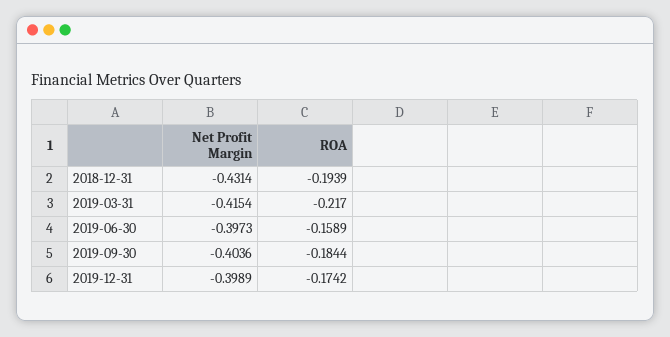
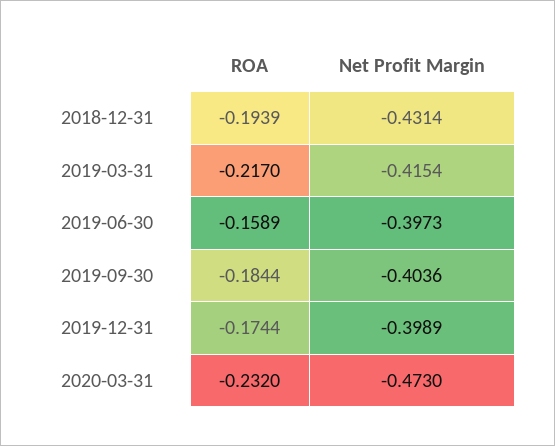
ROA, 2019-12-31: -0.1742 -> -0.1744
ROA, 2020-03-31: none -> -0.232
Net Profit Margin, 2020-03-31: none -> -0.473

